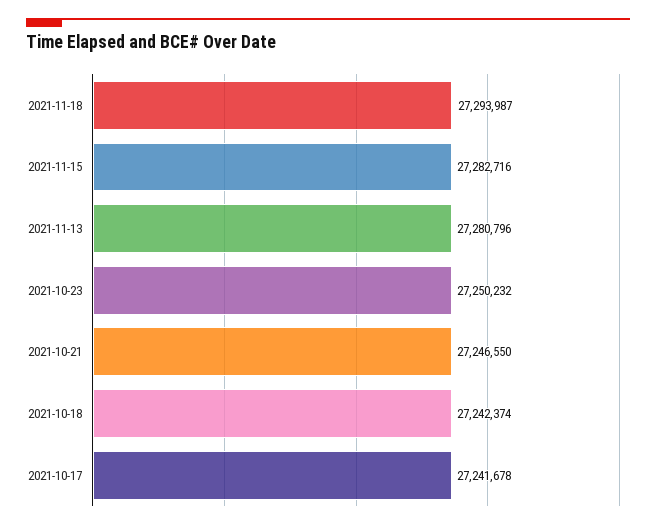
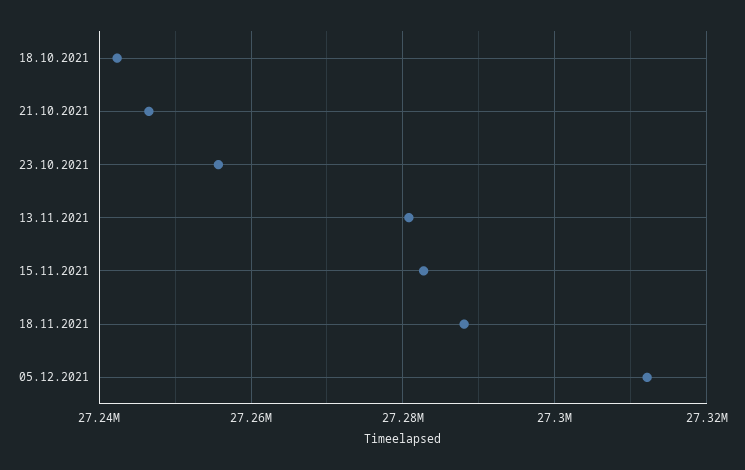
2021-11-18: 27293987 -> 27288000
2021-10-23: 27250232 -> 27256000
2021-10-17: 27241678 -> none
05.12.2021: none -> 27312000

